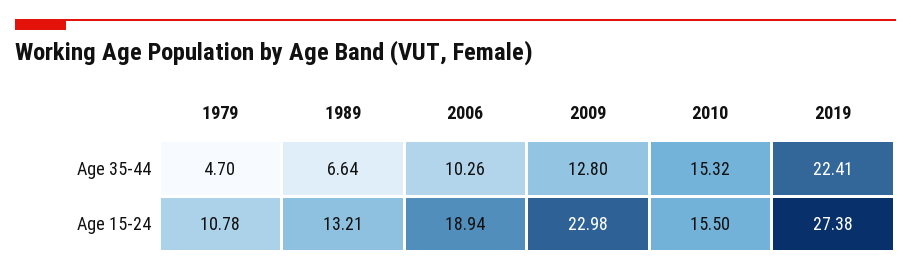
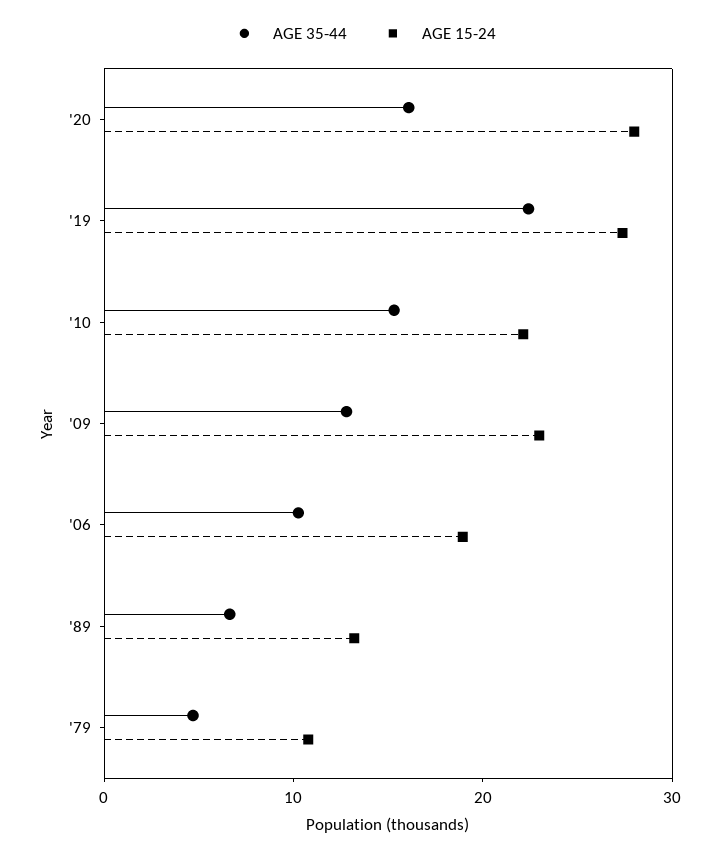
Age 15-24, 2010: 15.5 -> 22
Age 35-44, '20: none -> 16
Age 15-24, '20: none -> 28

